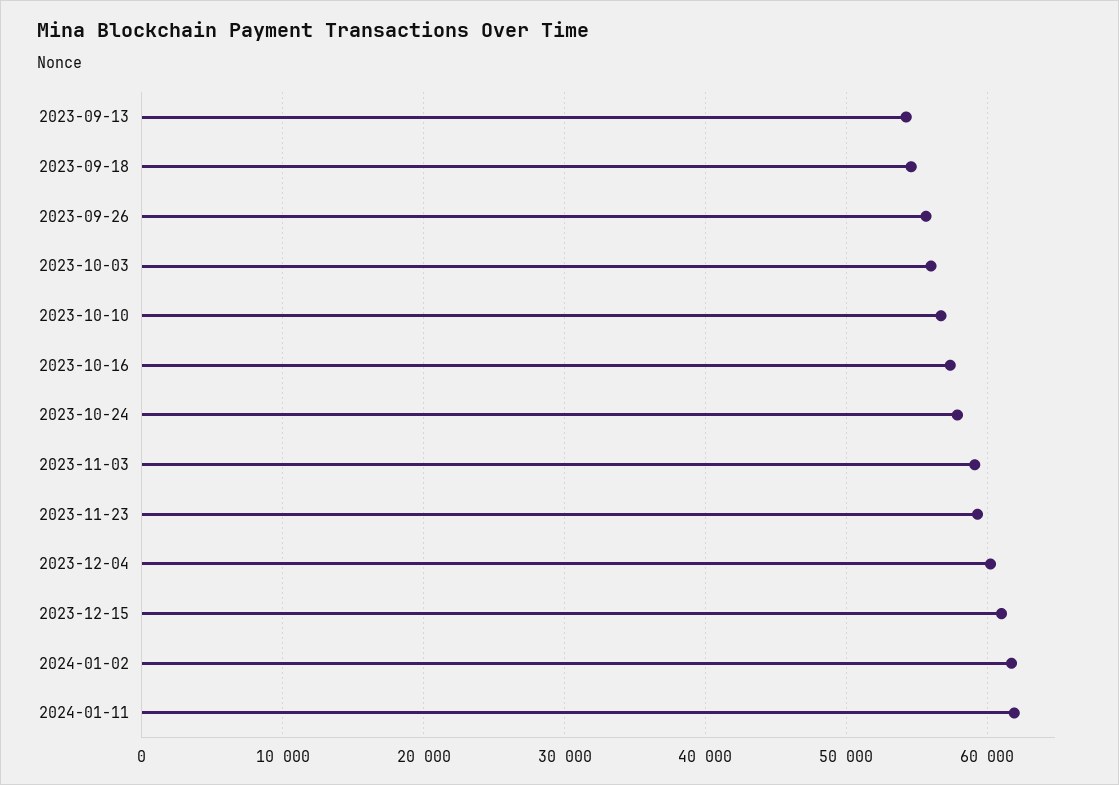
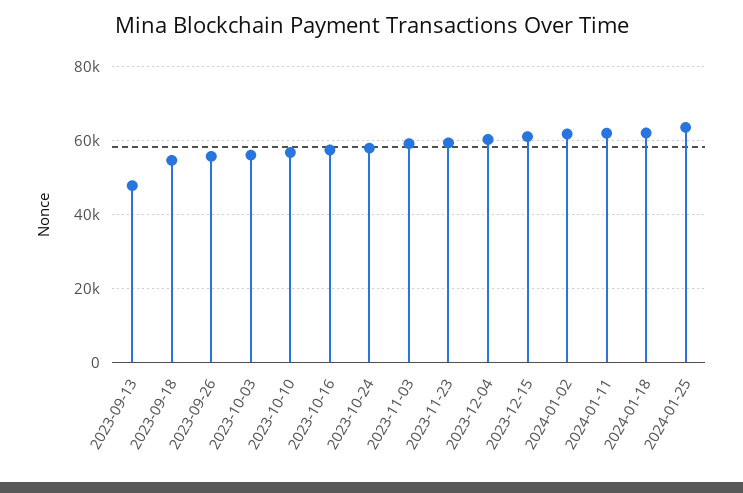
2023-09-13: 54000 -> 48000
2024-01-18: none -> 62000
2024-01-25: none -> 64000

